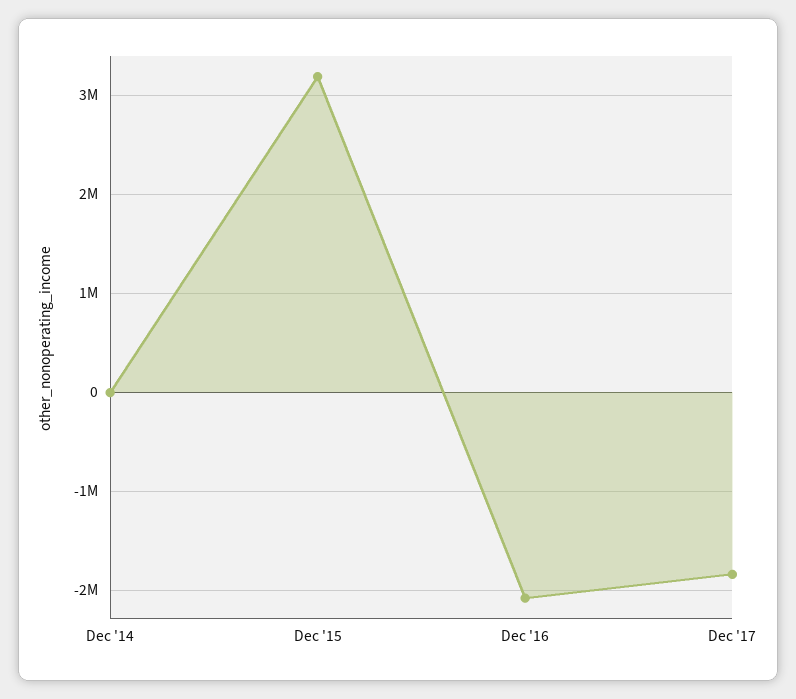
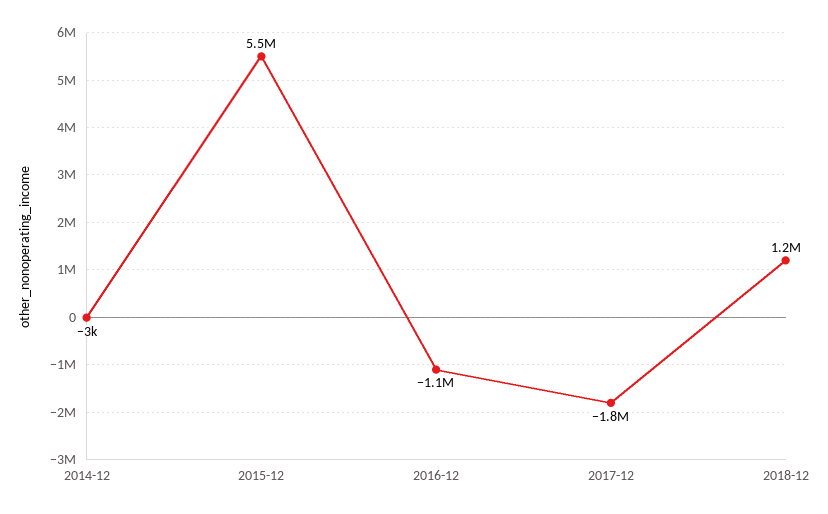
Dec '15: 3200000 -> 5500000
Dec '16: -2100000 -> -1100000
2018-12: none -> 1200000

